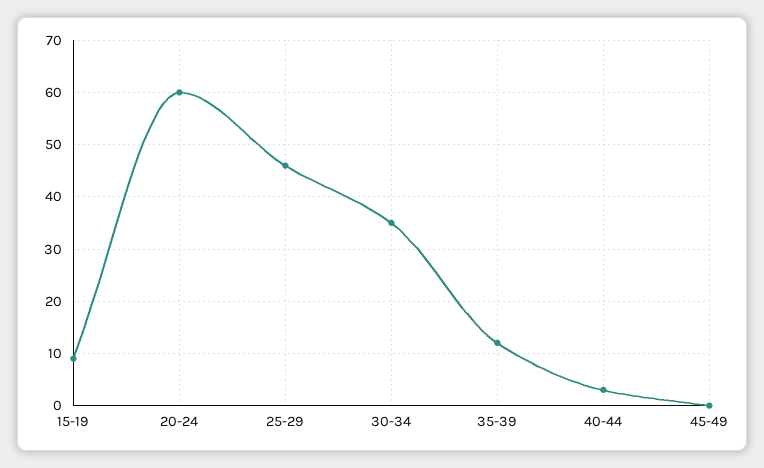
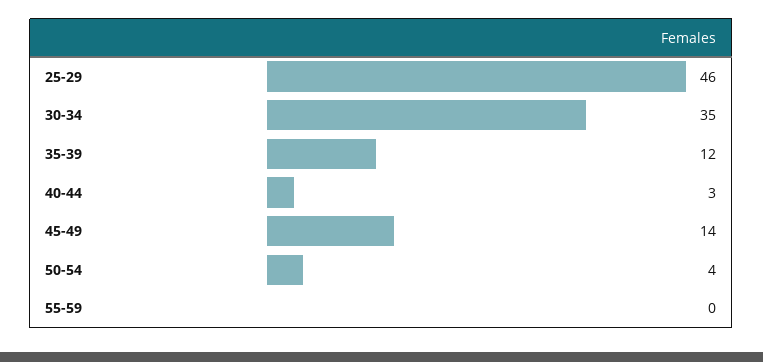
15-19: 10 -> none
20-24: 60 -> none
45-49: 0 -> 14
50-54: none -> 4
55-59: none -> 0

